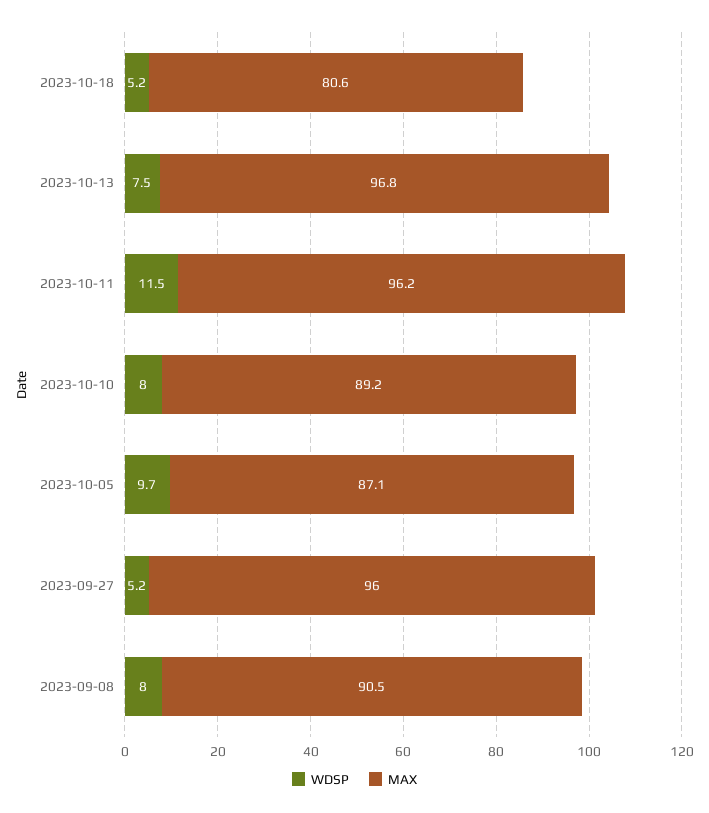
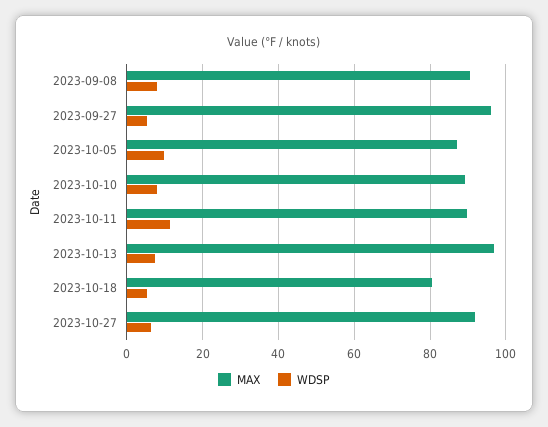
MAX, 2023-10-11: 96.2 -> 90
MAX, 2023-10-27: none -> 92
WDSP, 2023-10-27: none -> 6

